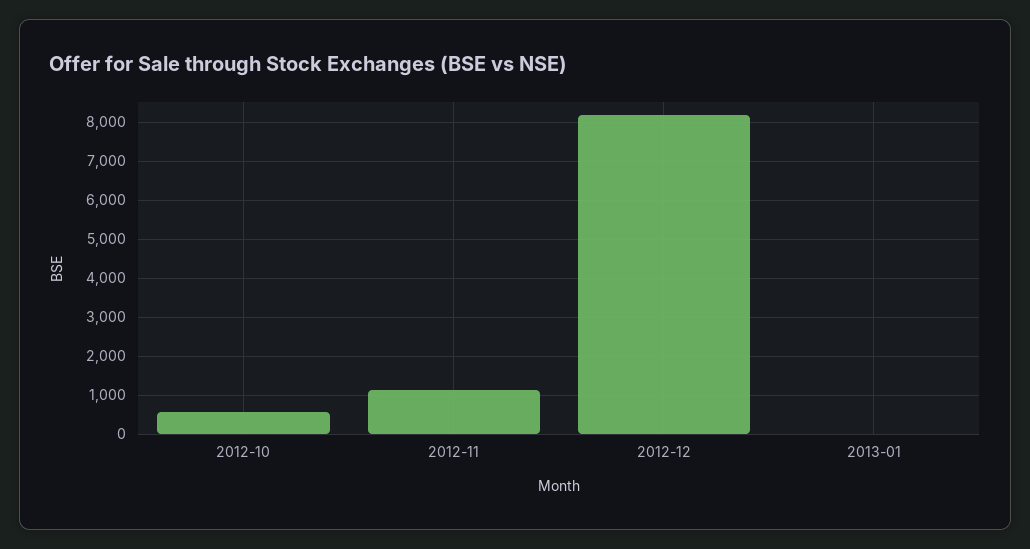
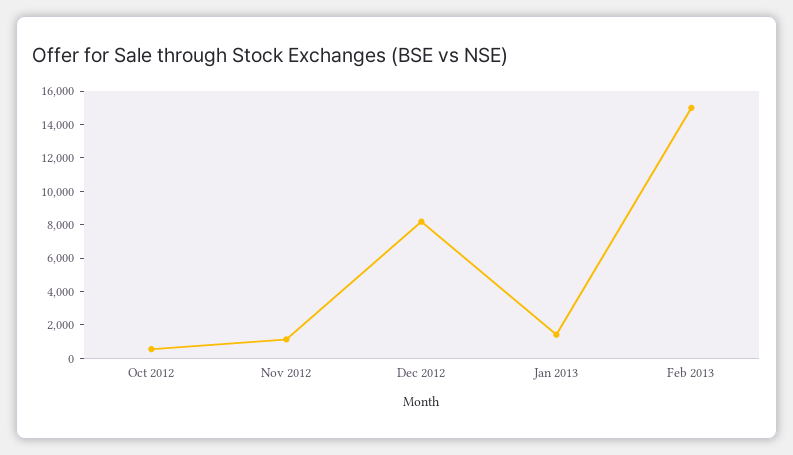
2013-01: 0 -> 1500
Feb 2013: none -> 15000

